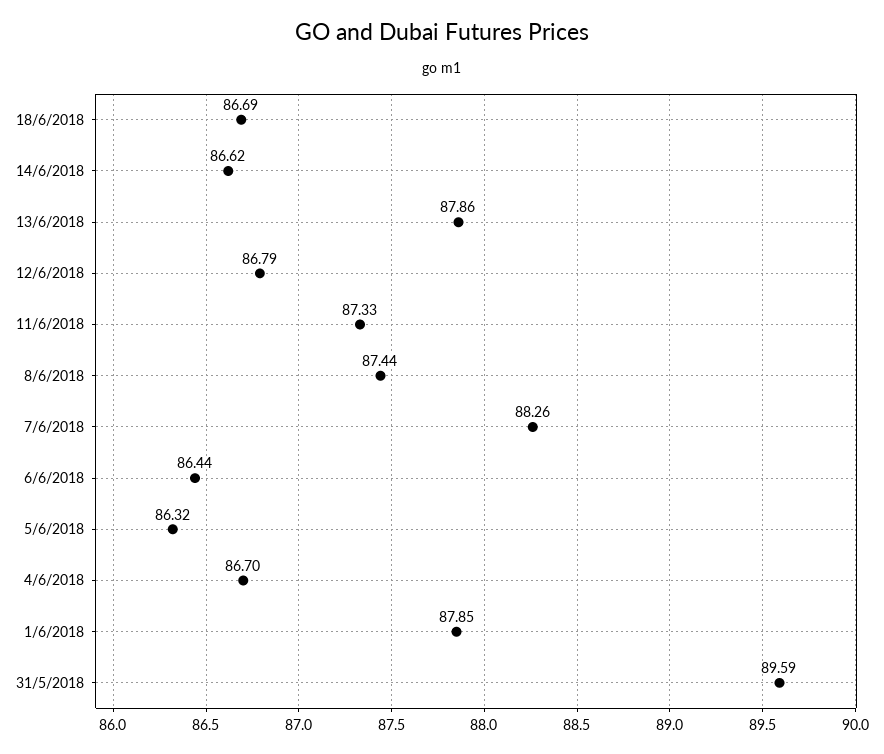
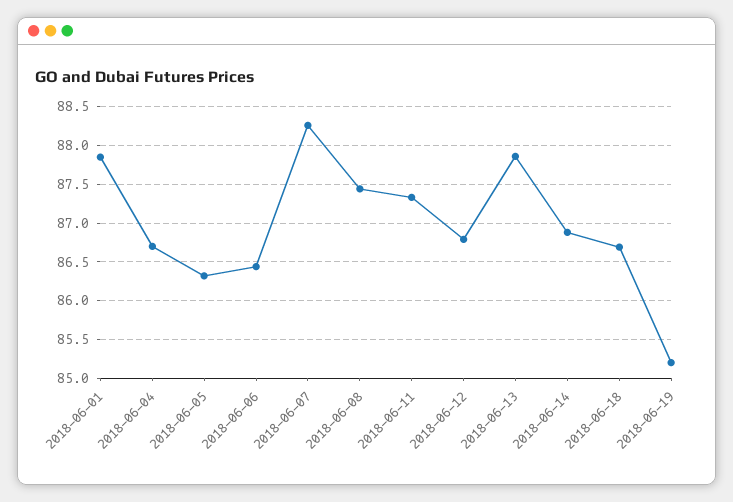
14/6/2018: 86.62 -> 86.9
31/5/2018: 89.59 -> none
2018-06-19: none -> 85.2

